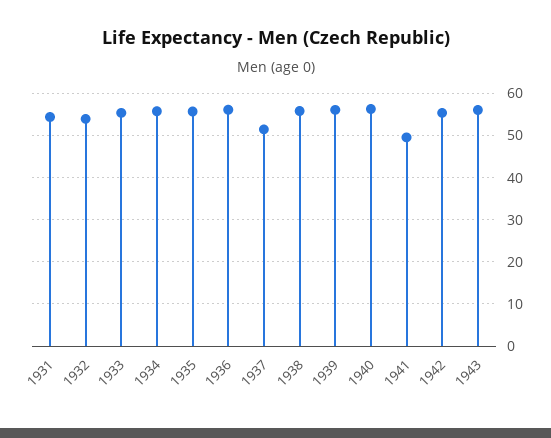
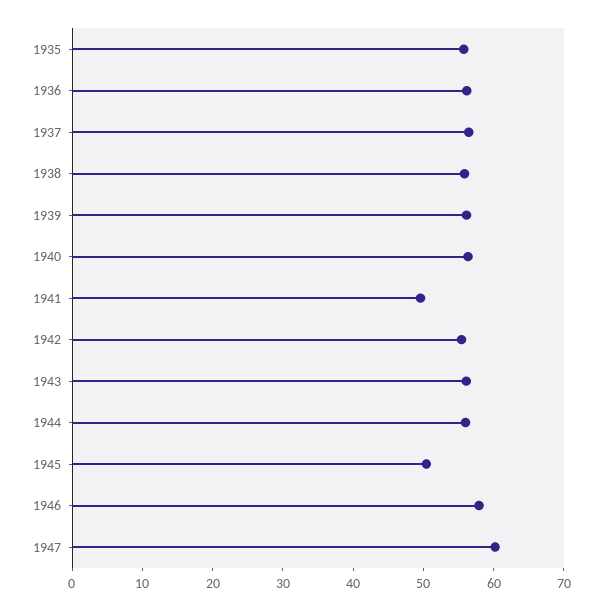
1931: 54 -> none
1932: 54 -> none
1933: 56 -> none
1934: 56 -> none
1937: 52 -> 56
1944: none -> 56
1945: none -> 50
1946: none -> 58
1947: none -> 60

